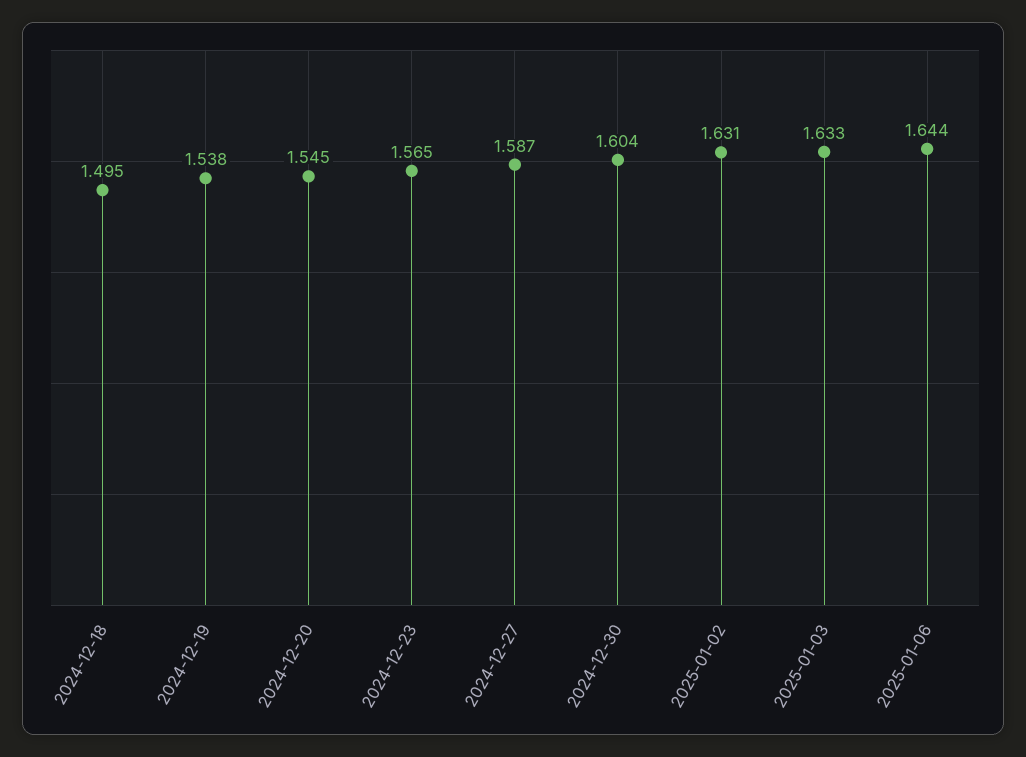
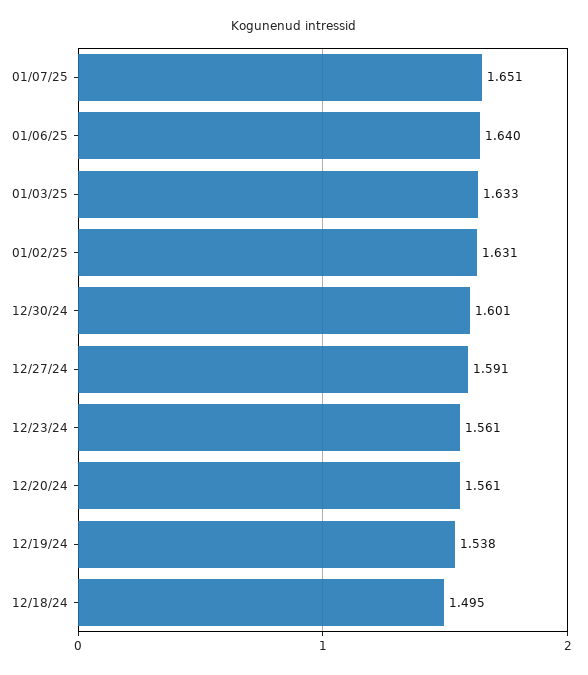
2024-12-20: 1.545 -> 1.561
2024-12-23: 1.565 -> 1.561
2024-12-27: 1.587 -> 1.591
2024-12-30: 1.604 -> 1.601
2025-01-06: 1.644 -> 1.64
01/07/25: none -> 1.651

